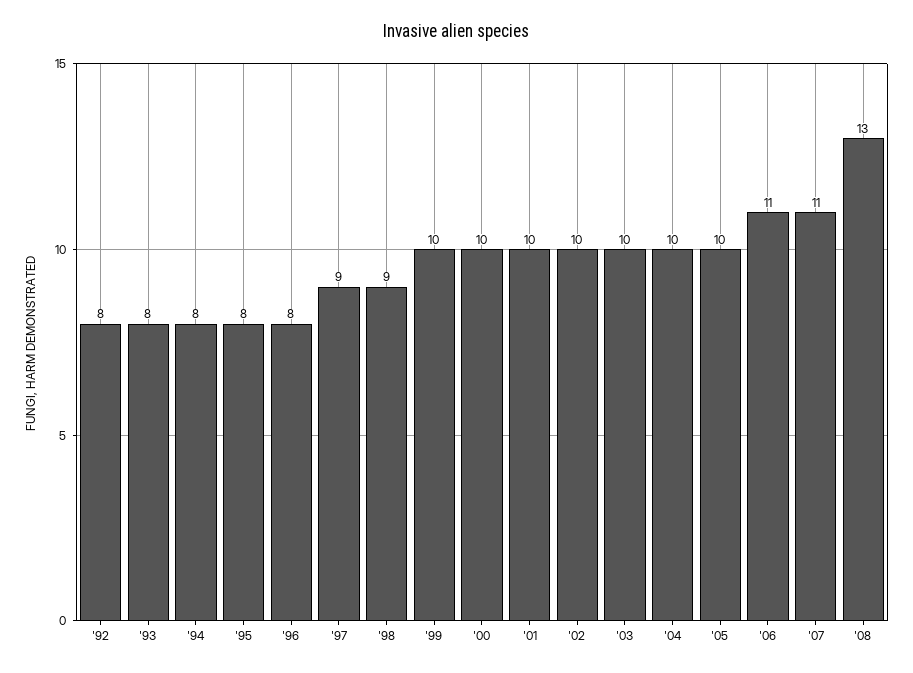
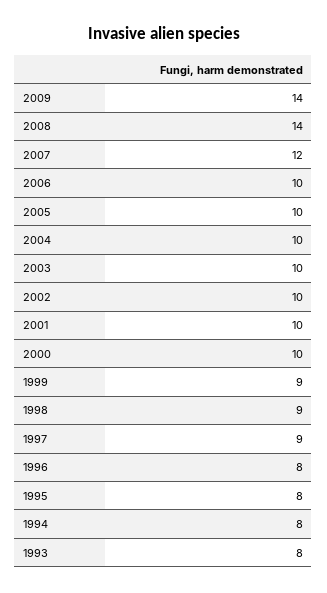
'92: 8 -> none
'99: 10 -> 9
'06: 11 -> 10
'07: 11 -> 12
'08: 13 -> 14
2009: none -> 14

